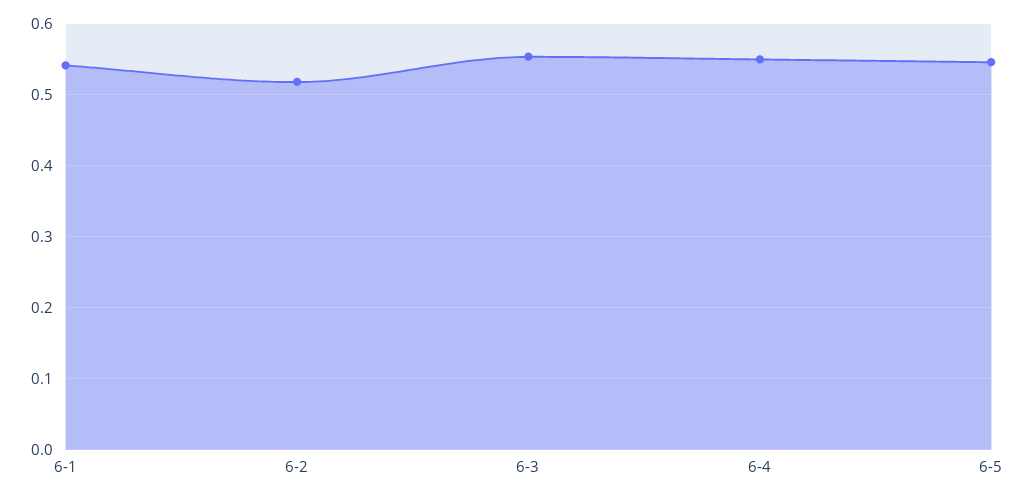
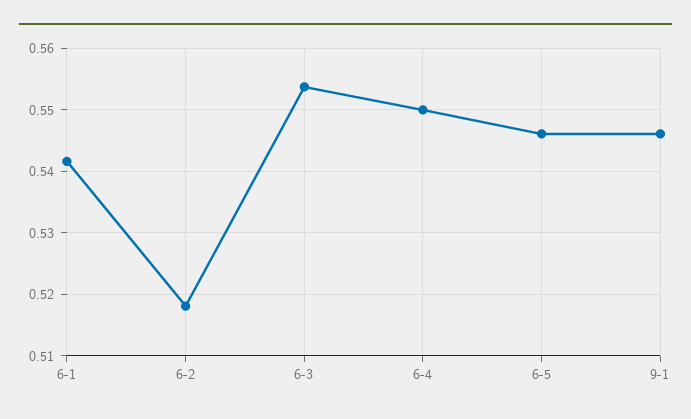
9-1: none -> 0.546

